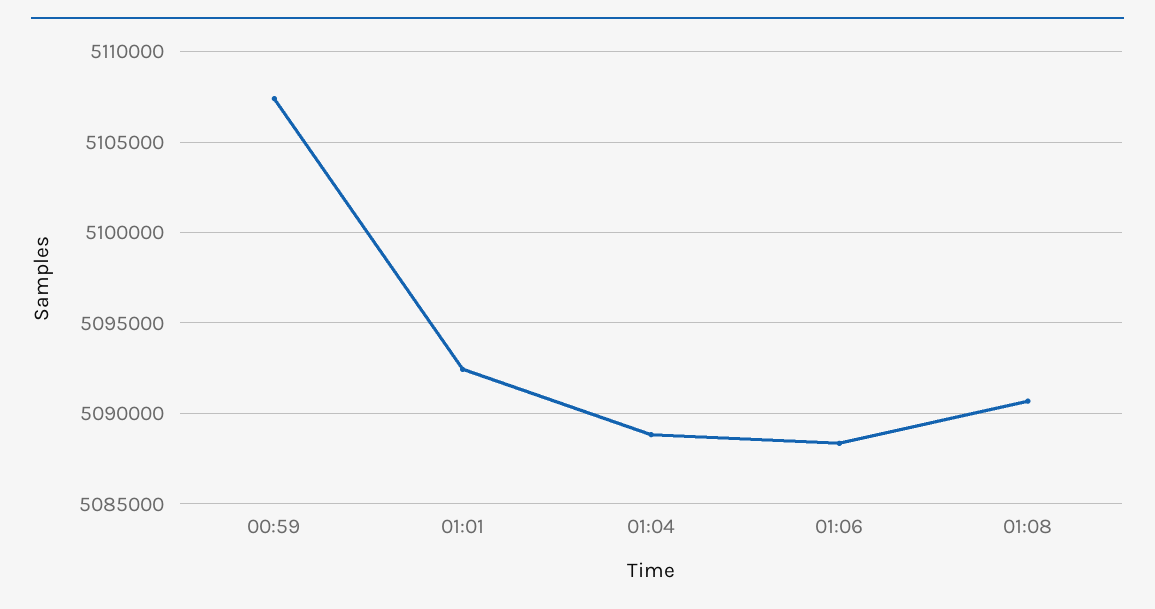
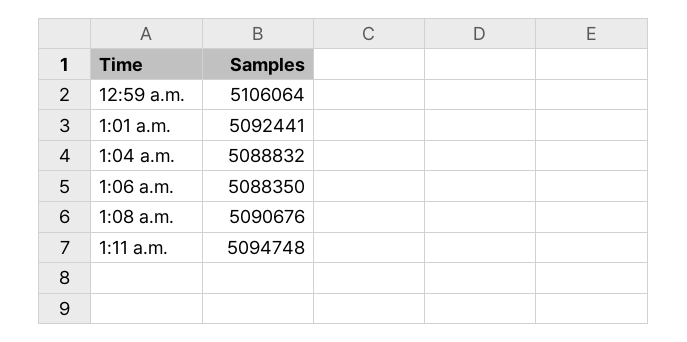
00:59: 5107500 -> 5106064
1:11 a.m.: none -> 5094748

